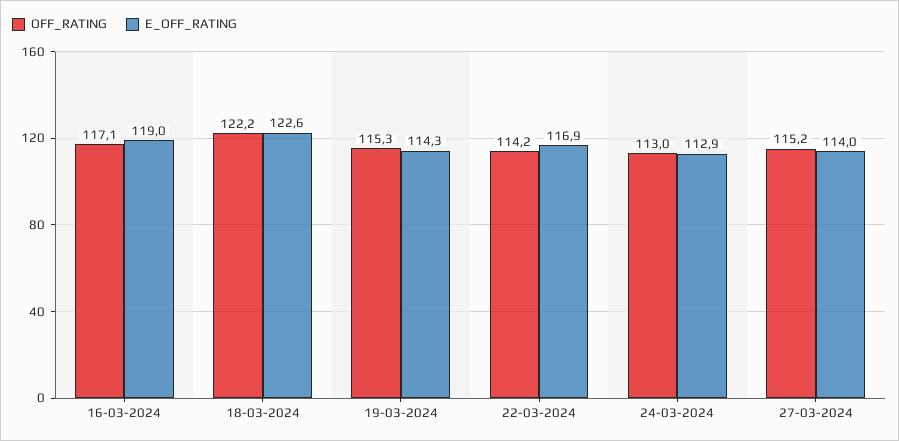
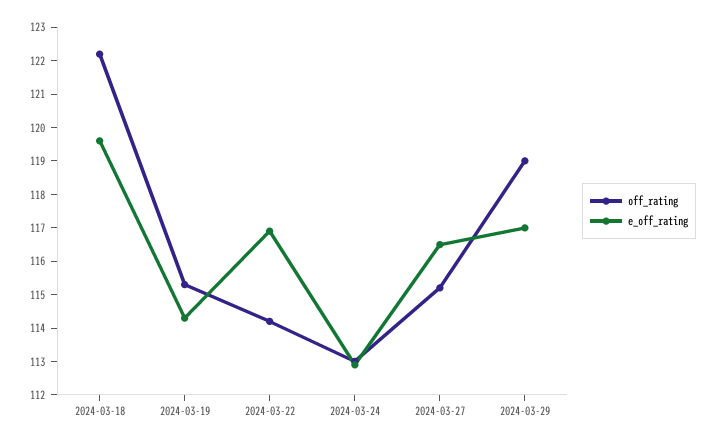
OFF_RATING, 16-03-2024: 117.1 -> none
E_OFF_RATING, 16-03-2024: 119 -> none
E_OFF_RATING, 18-03-2024: 122.6 -> 119.5
E_OFF_RATING, 27-03-2024: 114 -> 116.5
OFF_RATING, 2024-03-29: none -> 119
E_OFF_RATING, 2024-03-29: none -> 117

